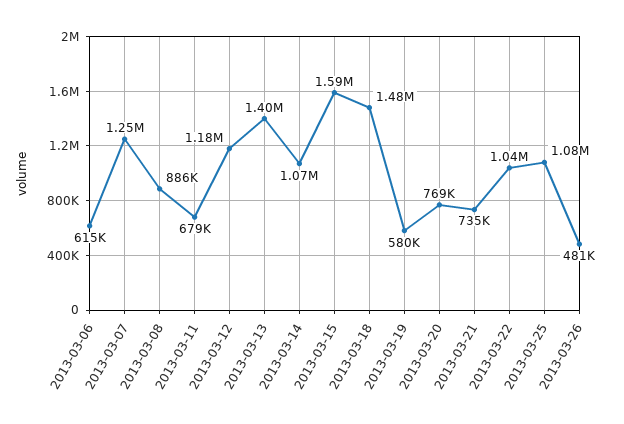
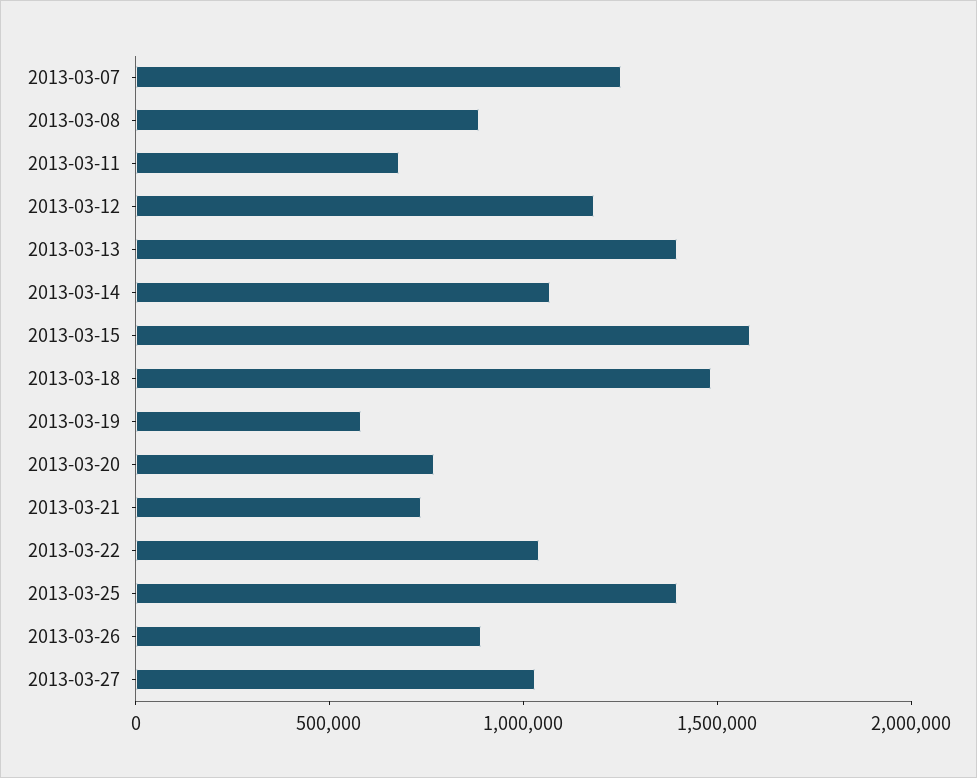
2013-03-06: 615000 -> none
2013-03-25: 1080000 -> 1400000
2013-03-26: 481000 -> 900000
2013-03-27: none -> 1000000

